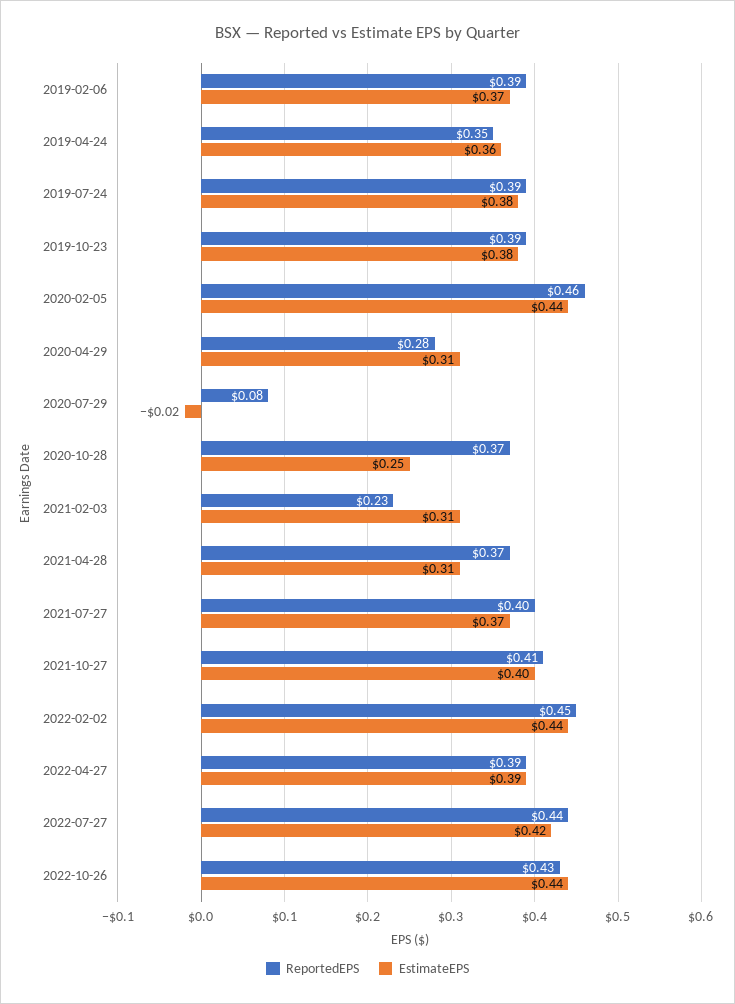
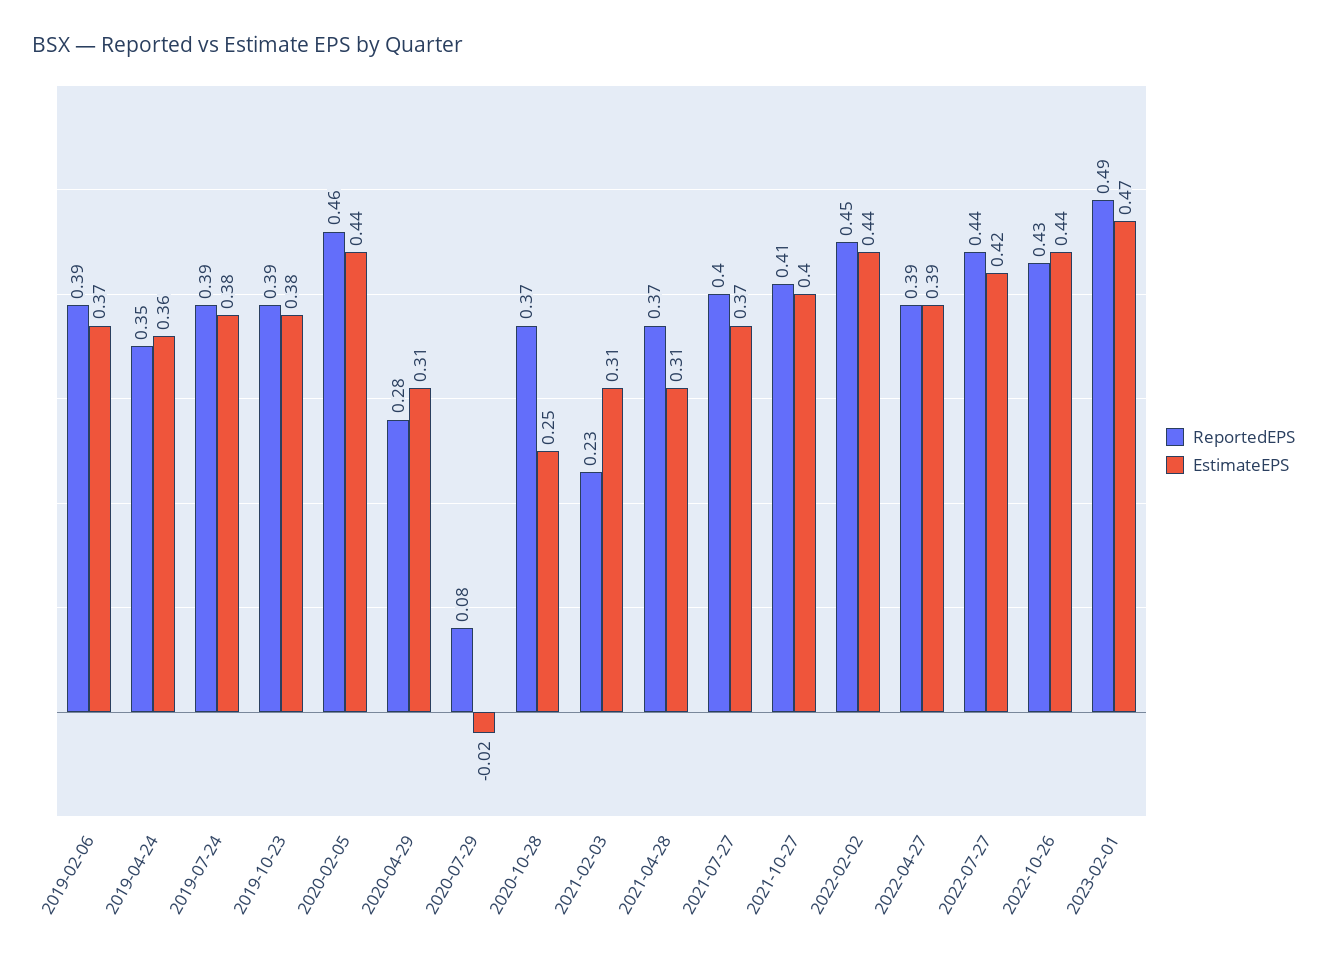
ReportedEPS, 2023-02-01: none -> 0.49
EstimateEPS, 2023-02-01: none -> 0.47

